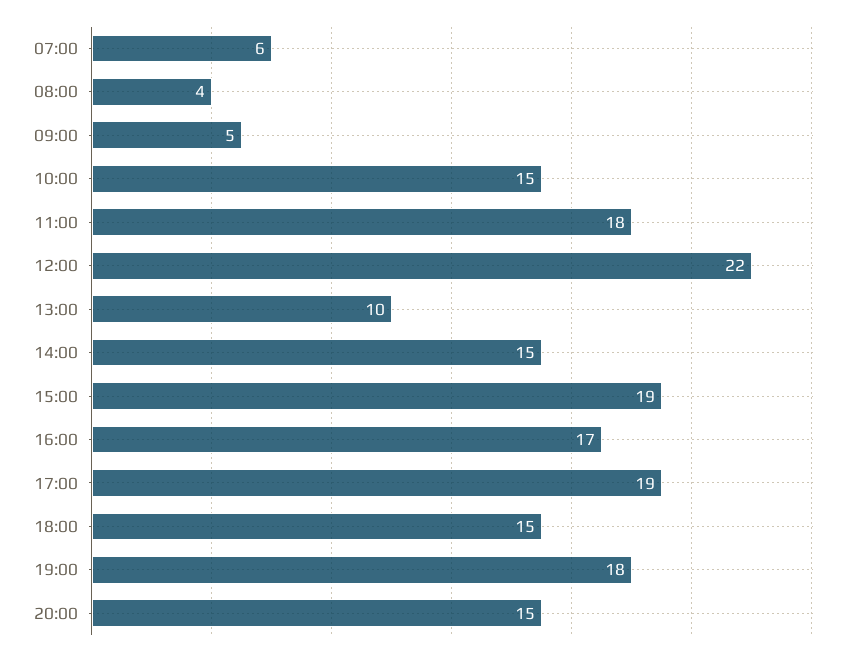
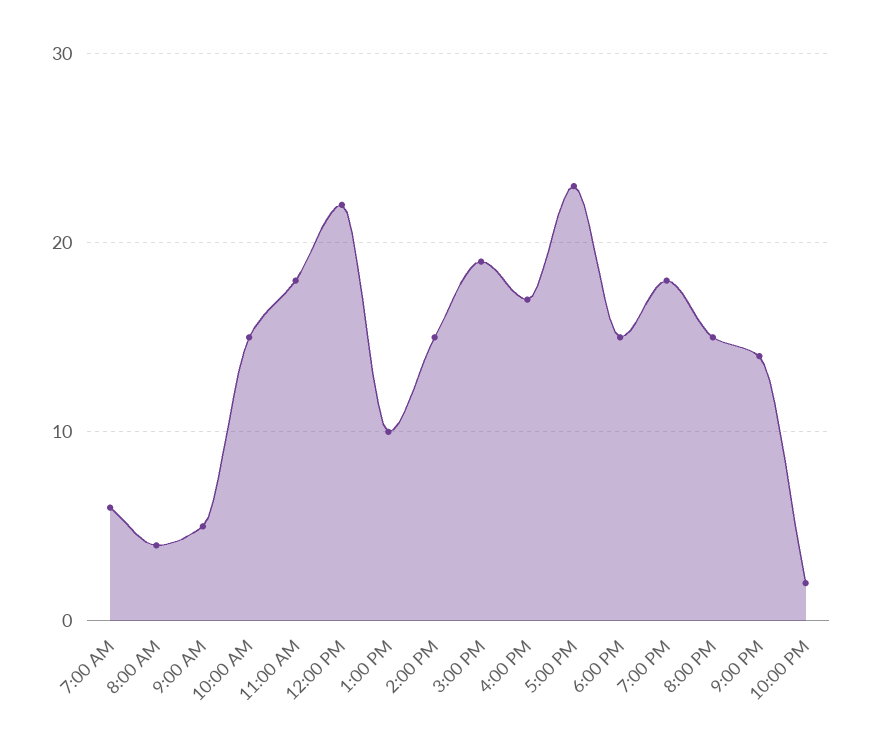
17:00: 19 -> 23
9:00 PM: none -> 14
10:00 PM: none -> 2

